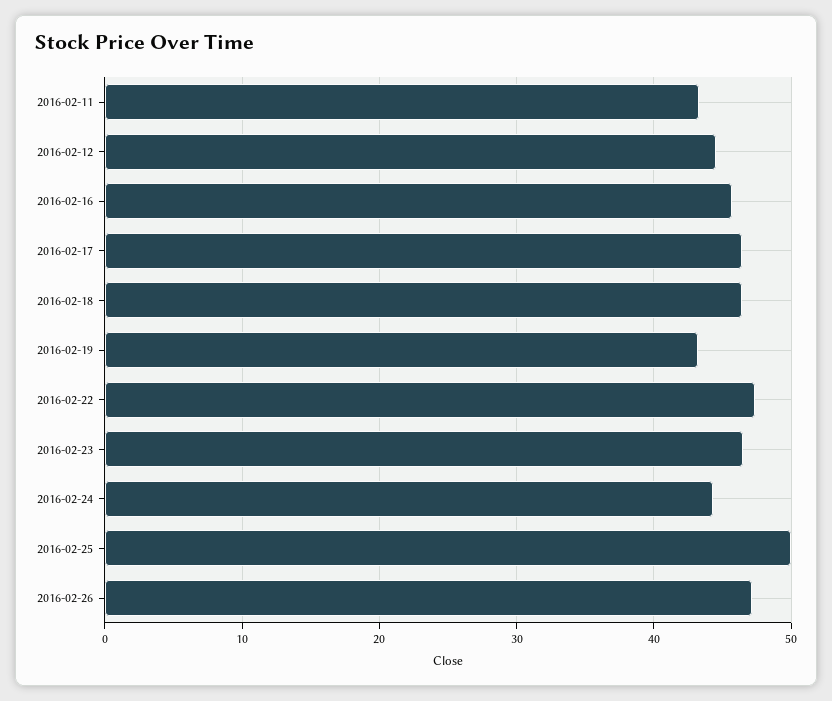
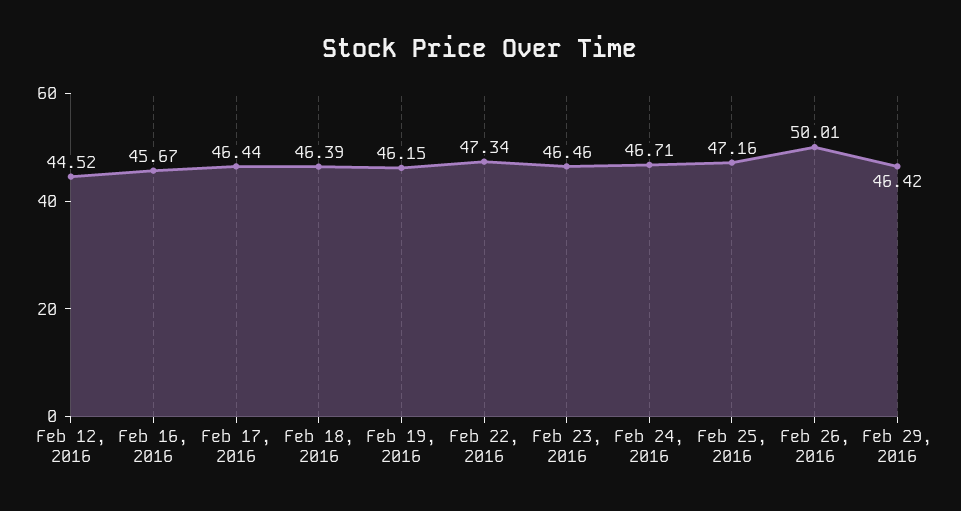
2016-02-11: 43 -> none
2016-02-19: 43 -> 46.15
2016-02-24: 44 -> 46.71
2016-02-25: 50 -> 47.16
2016-02-26: 47 -> 50.01
Feb 29, 2016: none -> 46.42

